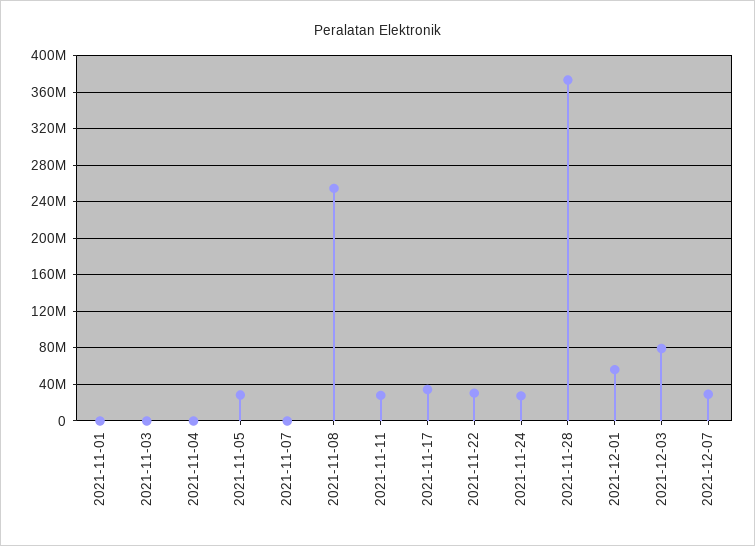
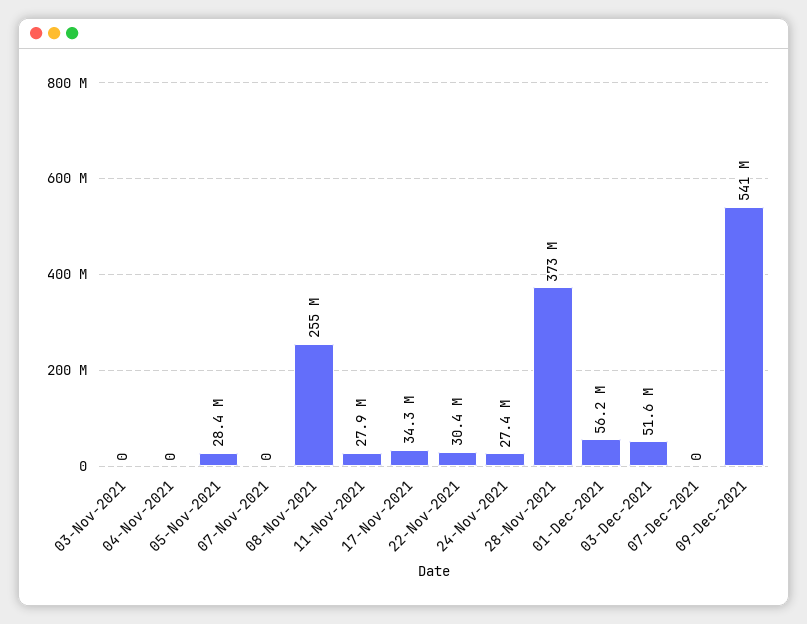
2021-11-01: 0 -> none
2021-12-03: 80000000 -> 51600000
2021-12-07: 30000000 -> 0
09-Dec-2021: none -> 541000000

